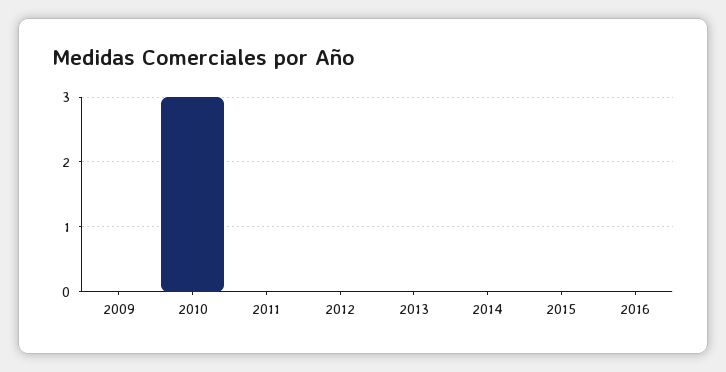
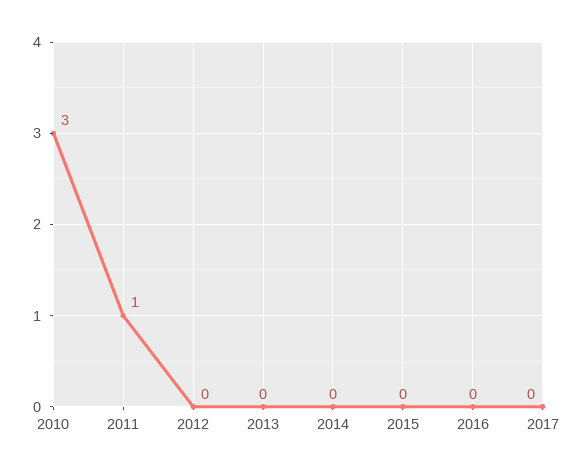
2009: 0 -> none
2011: 0 -> 1
2017: none -> 0

